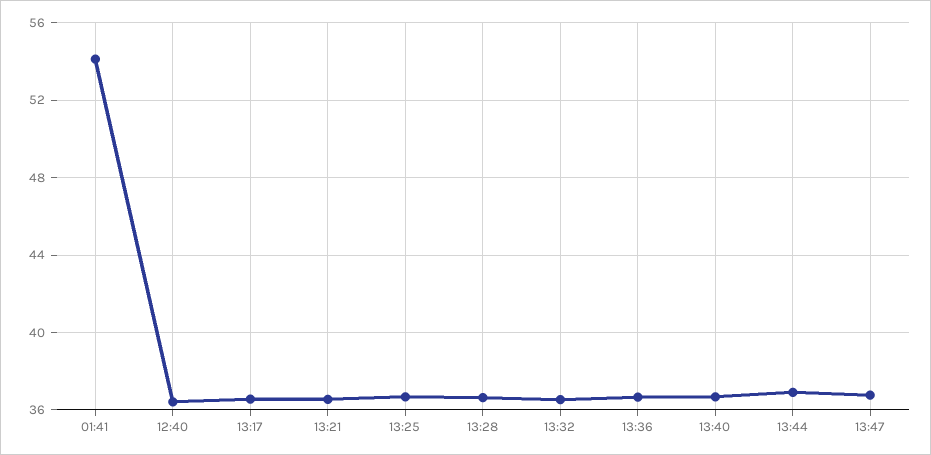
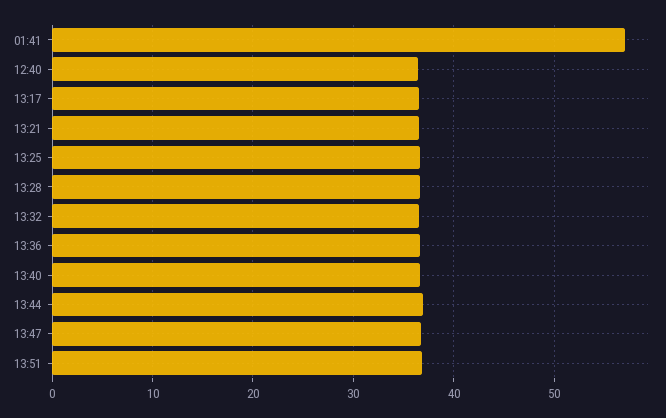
01:41: 54 -> 57
13:51: none -> 37

